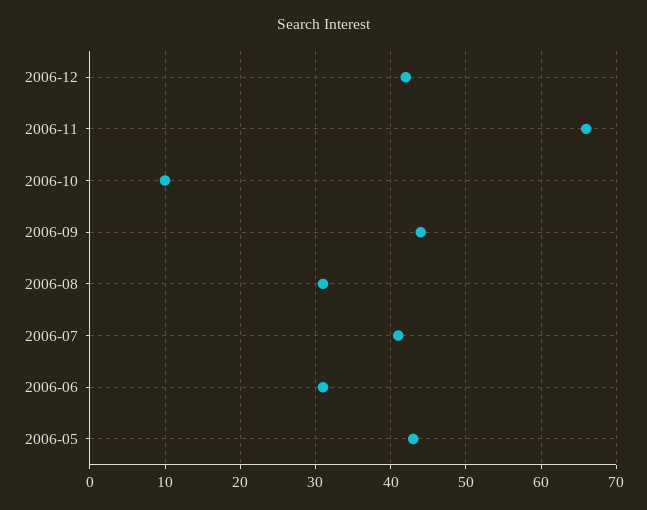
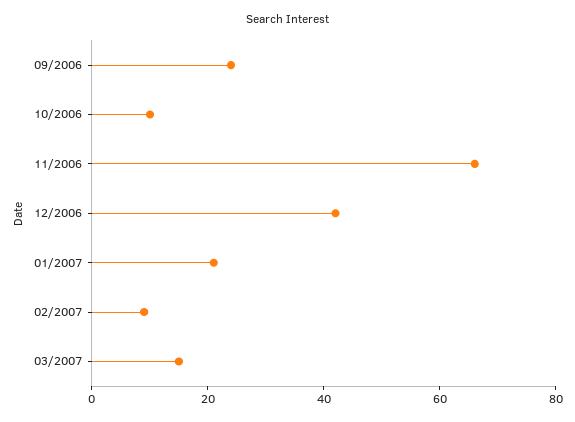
2006-09: 44 -> 25
2006-08: 31 -> none
2006-07: 41 -> none
2006-06: 31 -> none
2006-05: 43 -> none
01/2007: none -> 20
02/2007: none -> 10
03/2007: none -> 15

